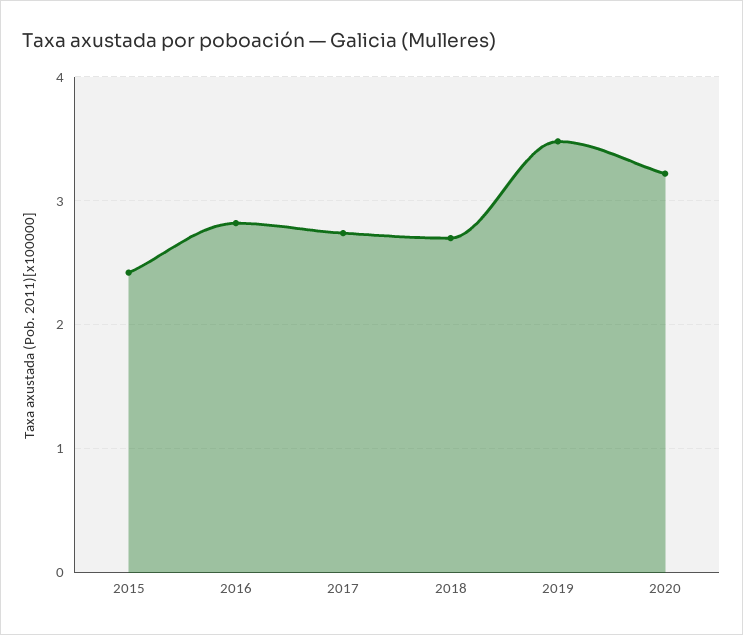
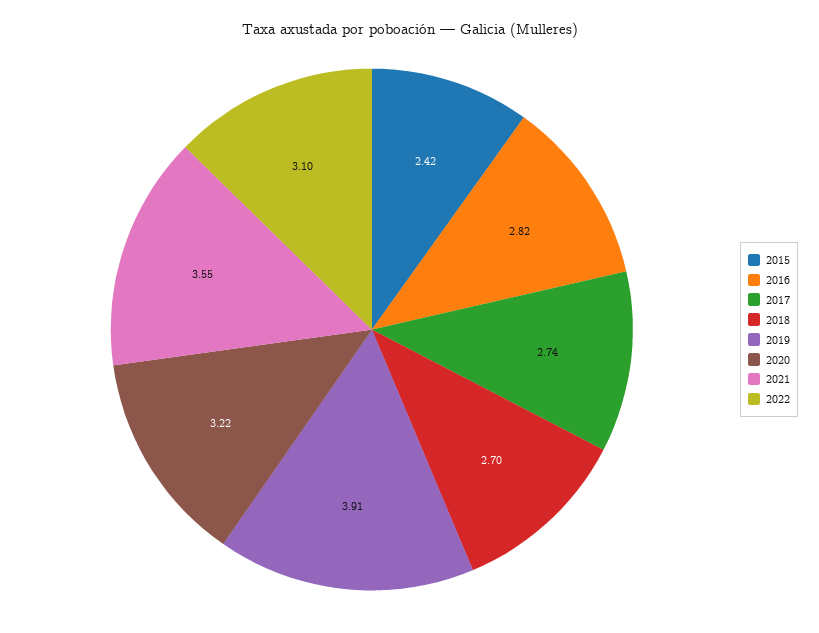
2019: 3.5 -> 3.91
2021: none -> 3.55
2022: none -> 3.1

